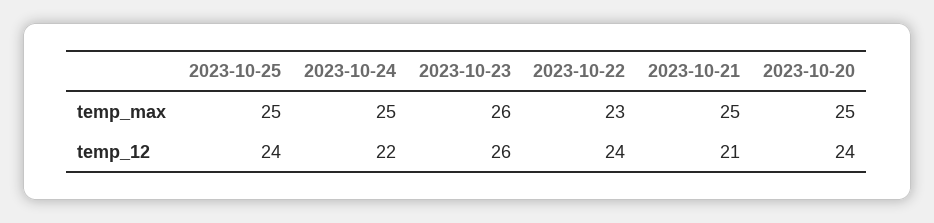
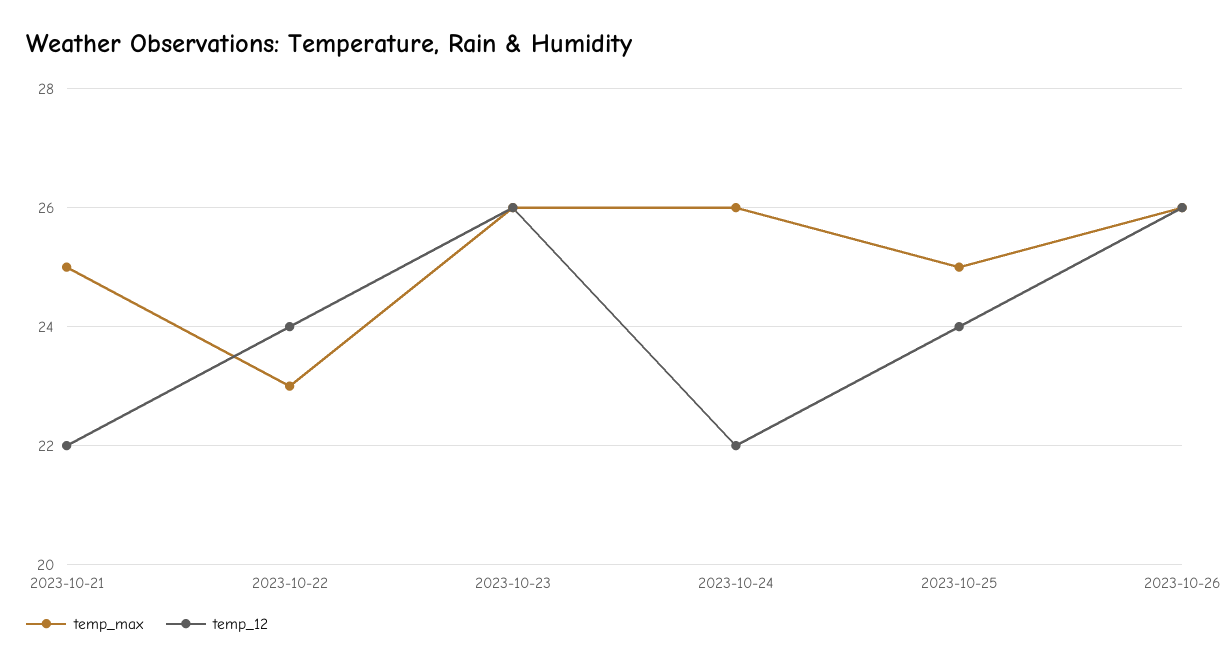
temp_max, 2023-10-24: 25 -> 26
temp_max, 2023-10-20: 25 -> none
temp_12, 2023-10-21: 21 -> 22
temp_12, 2023-10-20: 24 -> none
temp_max, 2023-10-26: none -> 26
temp_12, 2023-10-26: none -> 26

